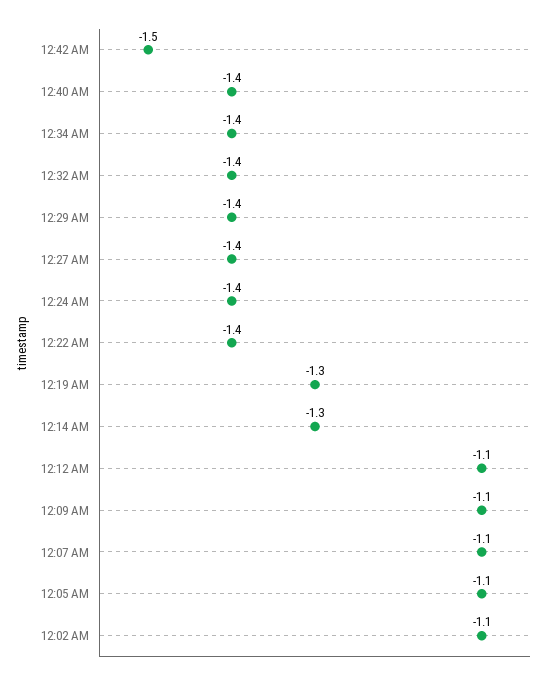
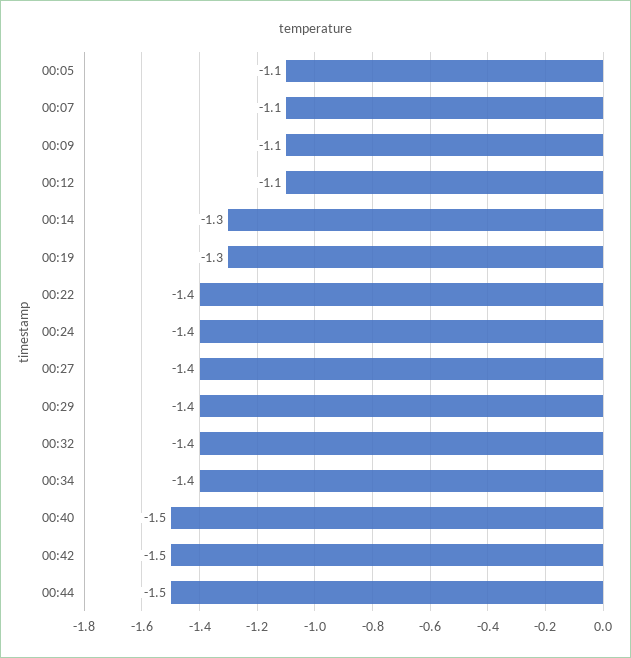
12:40 AM: -1.4 -> -1.5
12:02 AM: -1.1 -> none
00:44: none -> -1.5

